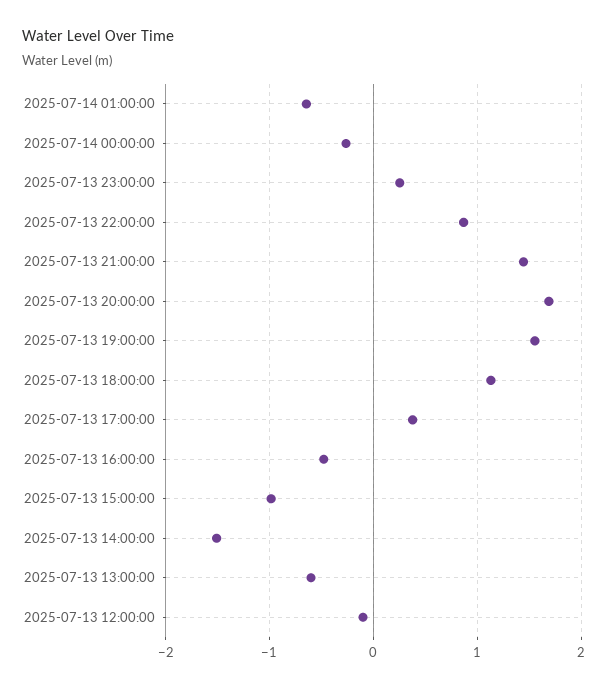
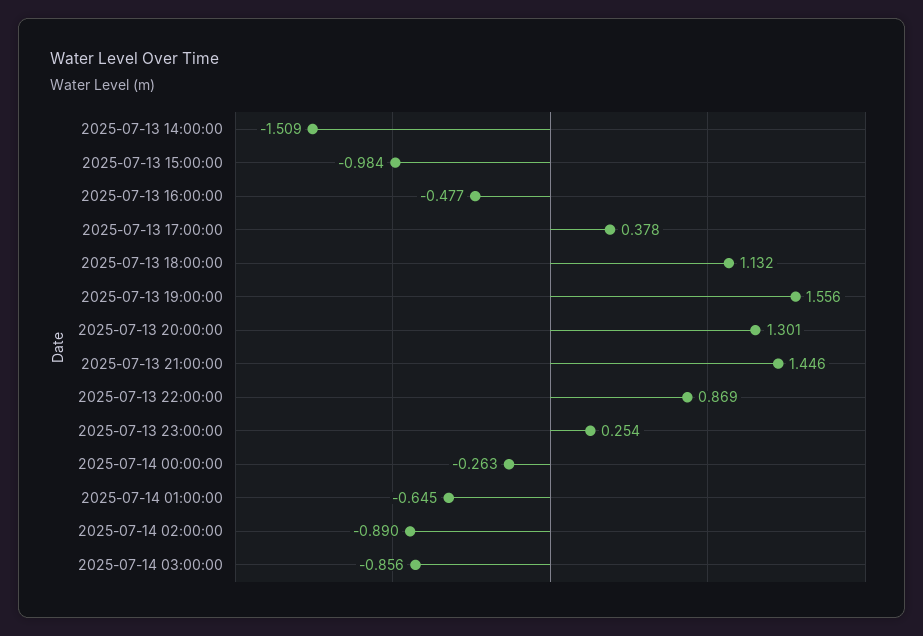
2025-07-13 20:00:00: 1.7 -> 1.301
2025-07-13 13:00:00: -0.6 -> none
2025-07-13 12:00:00: -0.1 -> none
2025-07-14 02:00:00: none -> -0.89
2025-07-14 03:00:00: none -> -0.856

